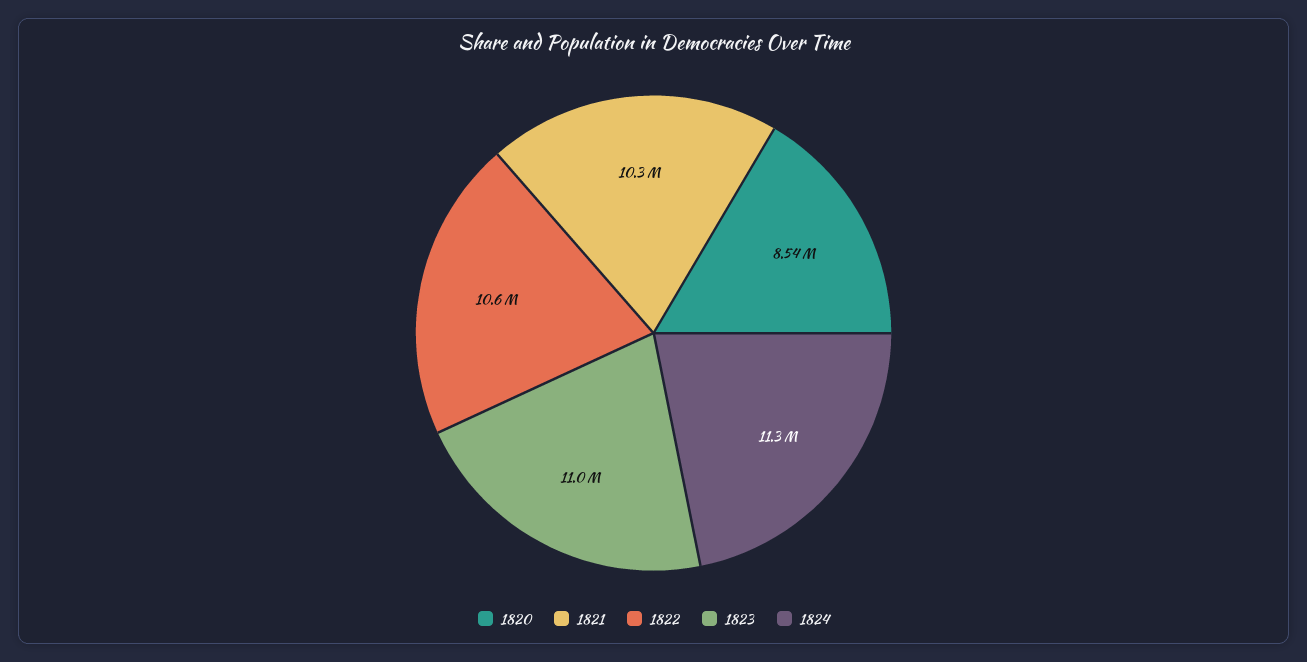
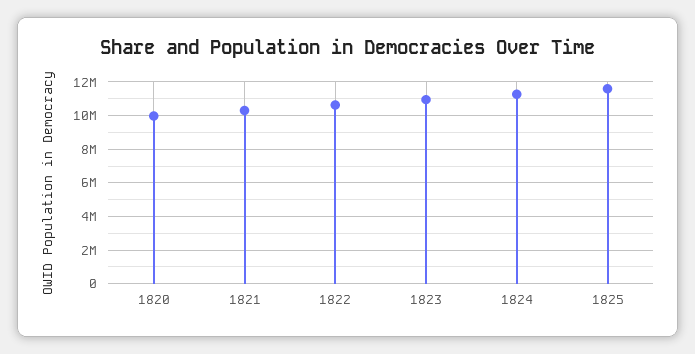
1820: 8540000 -> 10000000
1825: none -> 11500000

